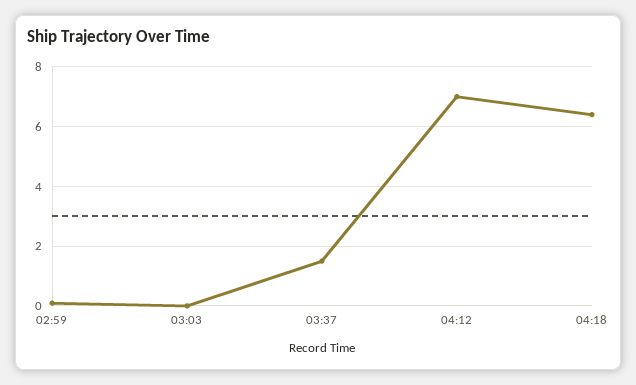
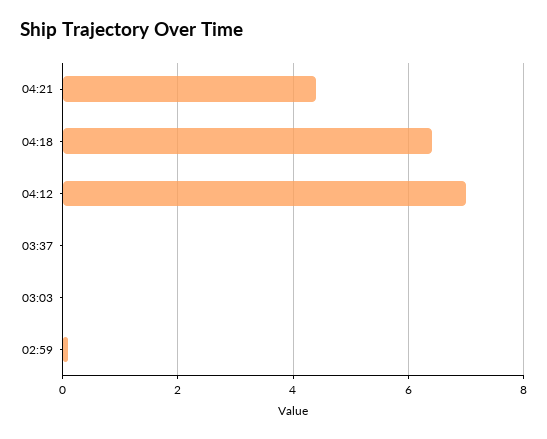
03:37: 1.5 -> 0
04:21: none -> 4.5

